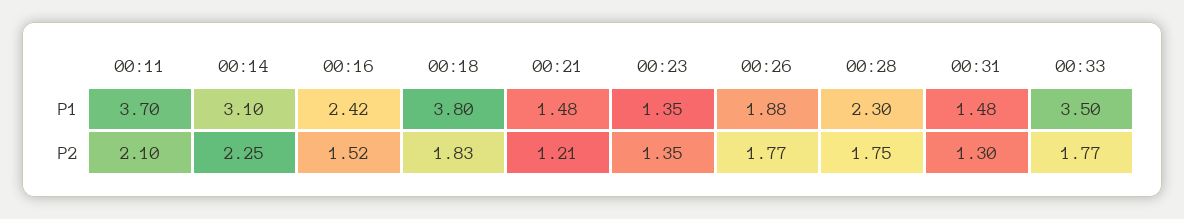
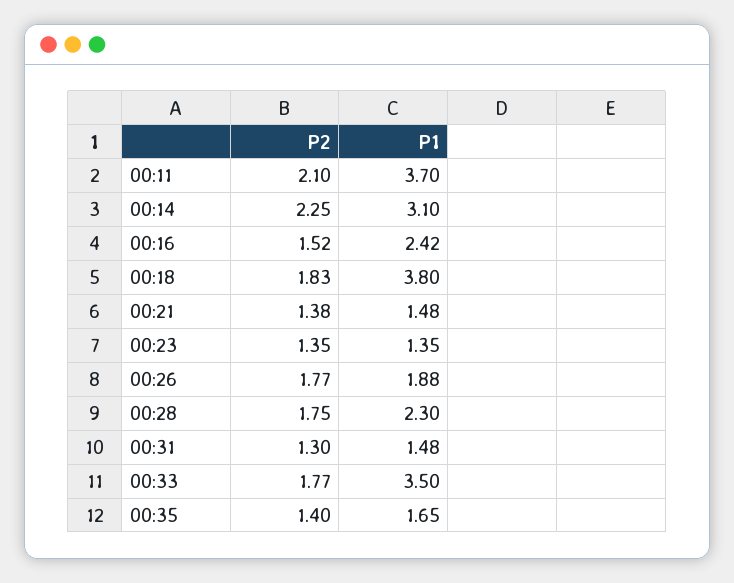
00:21, P2: 1.21 -> 1.38
00:35, P2: none -> 1.4
00:35, P1: none -> 1.65

